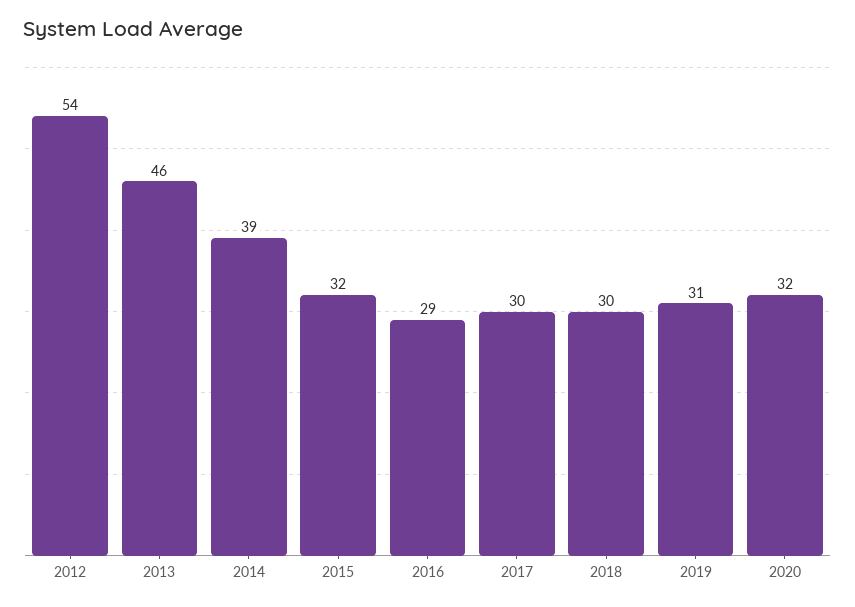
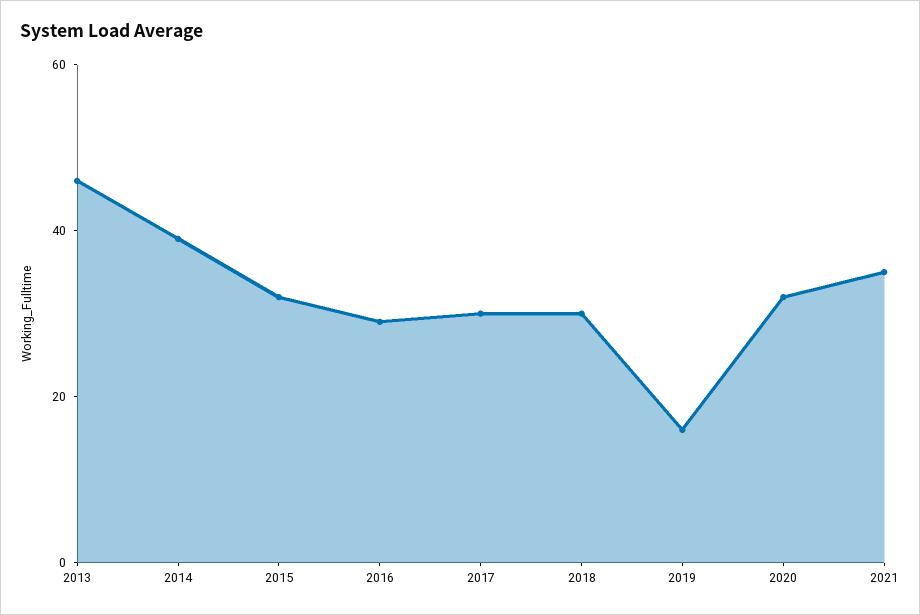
2012: 54 -> none
2019: 31 -> 15
2021: none -> 35

